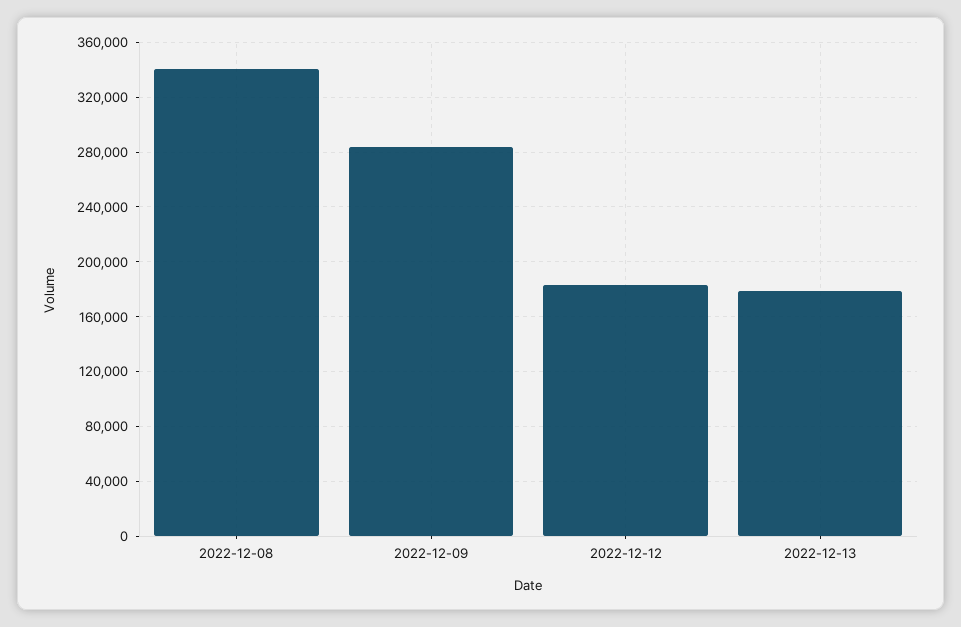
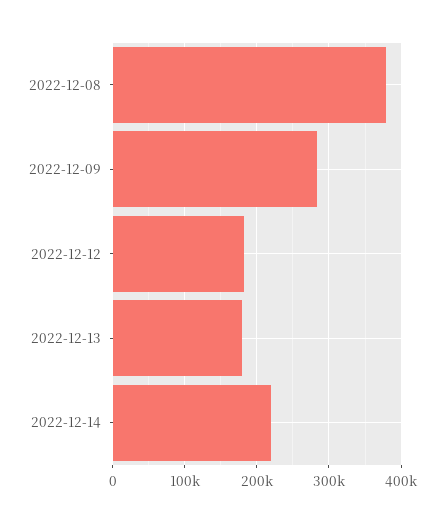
2022-12-08: 340000 -> 380000
2022-12-14: none -> 220000

